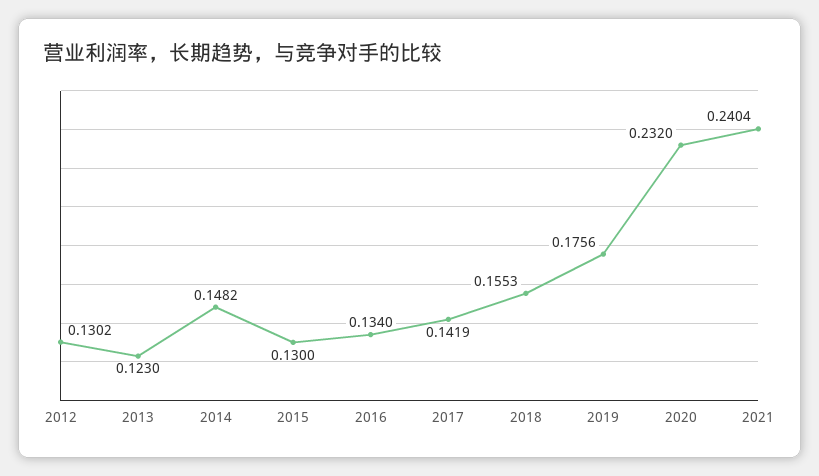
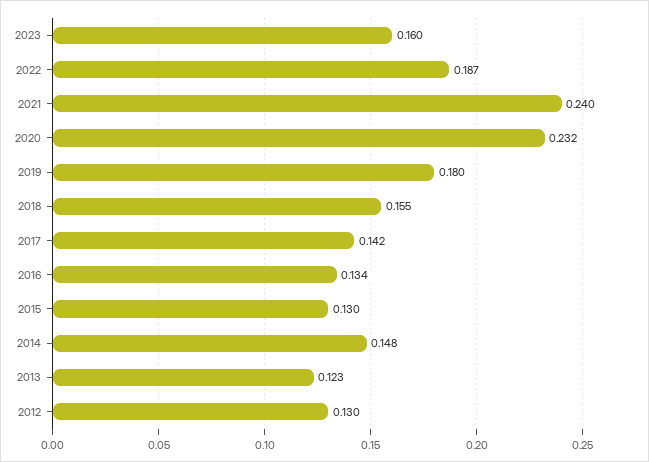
2019: 0.1756 -> 0.18
2023: none -> 0.16
2022: none -> 0.187

